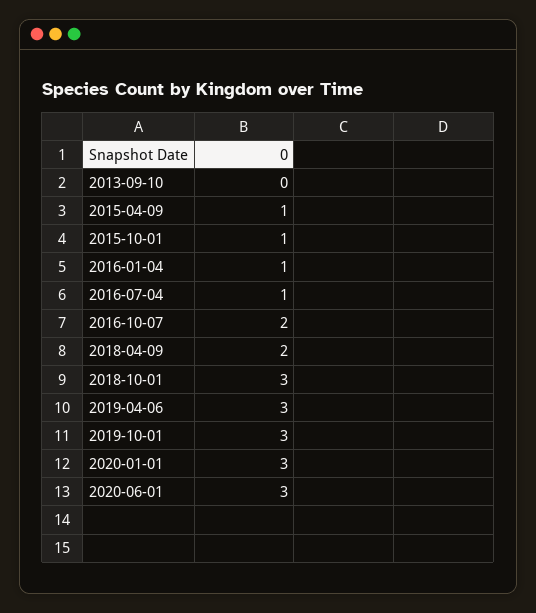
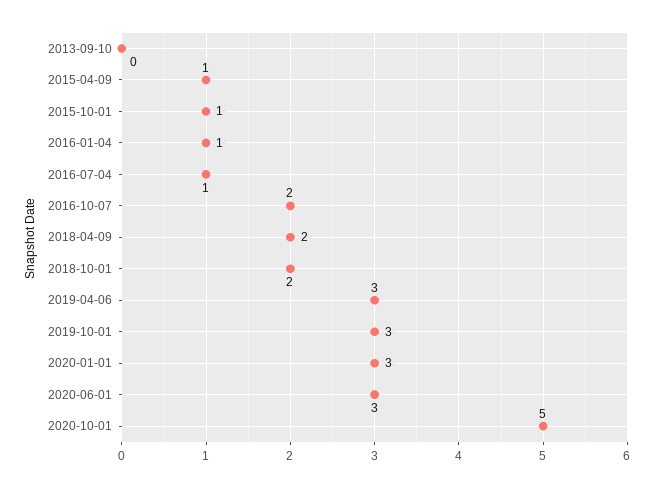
2018-10-01: 3 -> 2
2020-10-01: none -> 5

